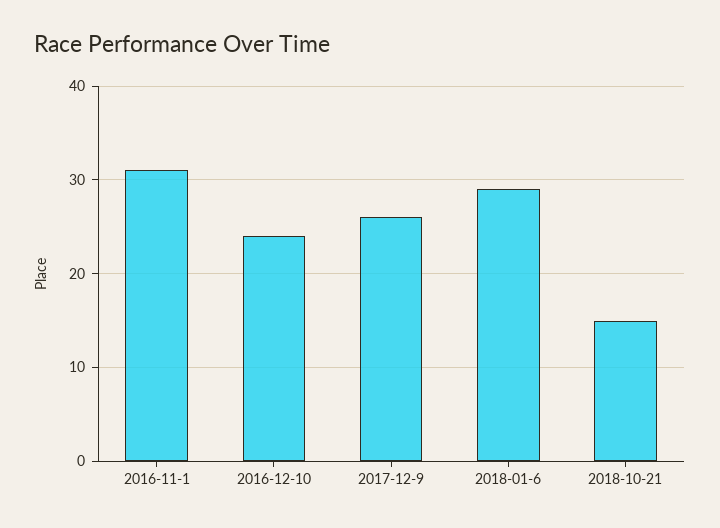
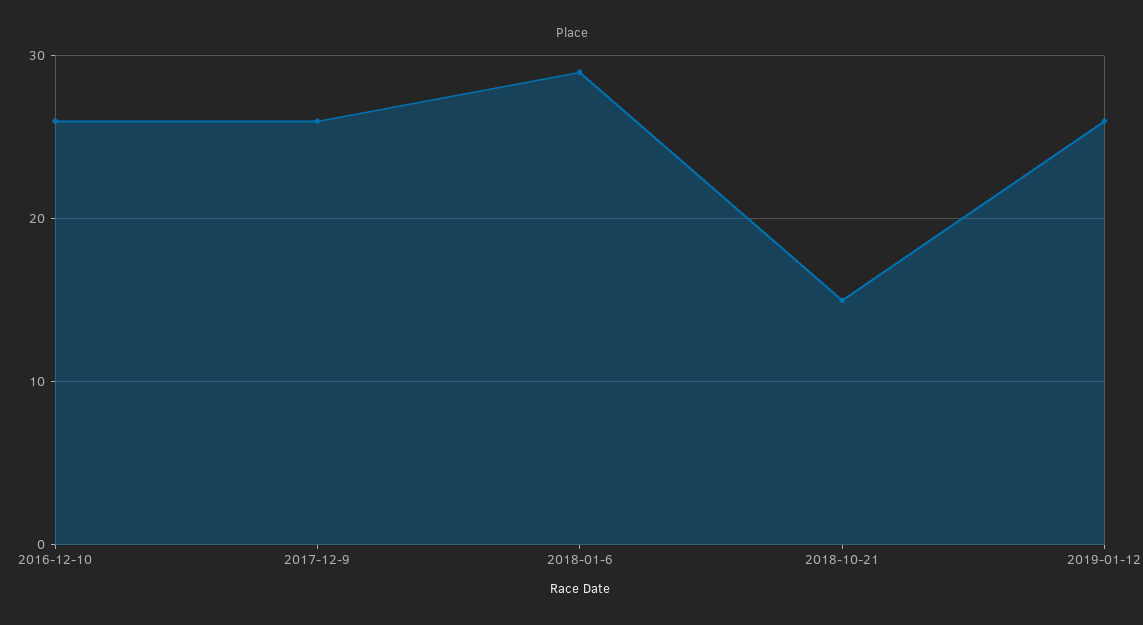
2016-11-1: 31 -> none
2016-12-10: 24 -> 26
2019-01-12: none -> 26

